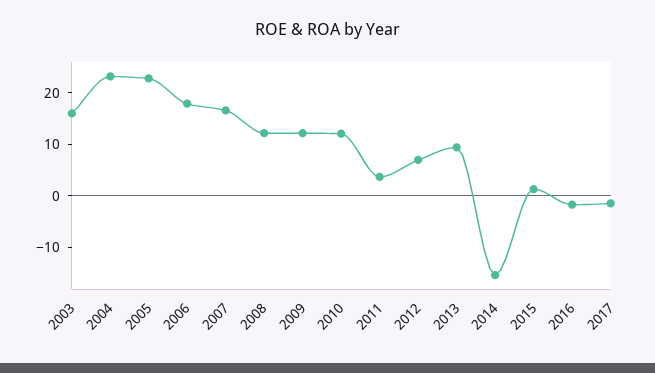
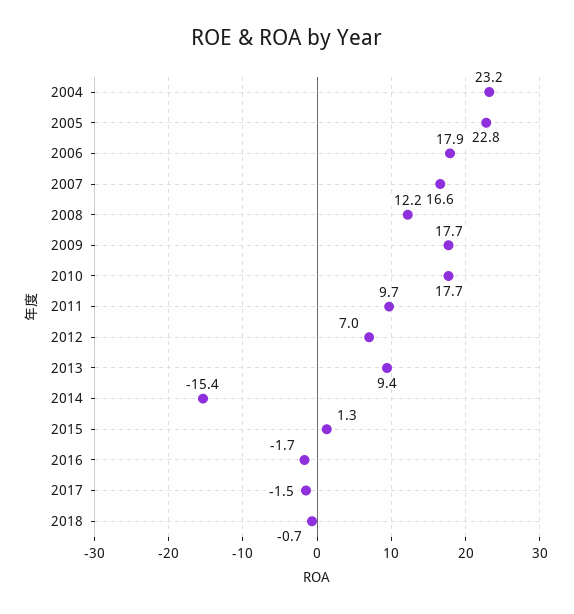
2003: 16 -> none
2009: 12 -> 17.7
2010: 12 -> 17.7
2011: 4 -> 9.7
2018: none -> -0.7

